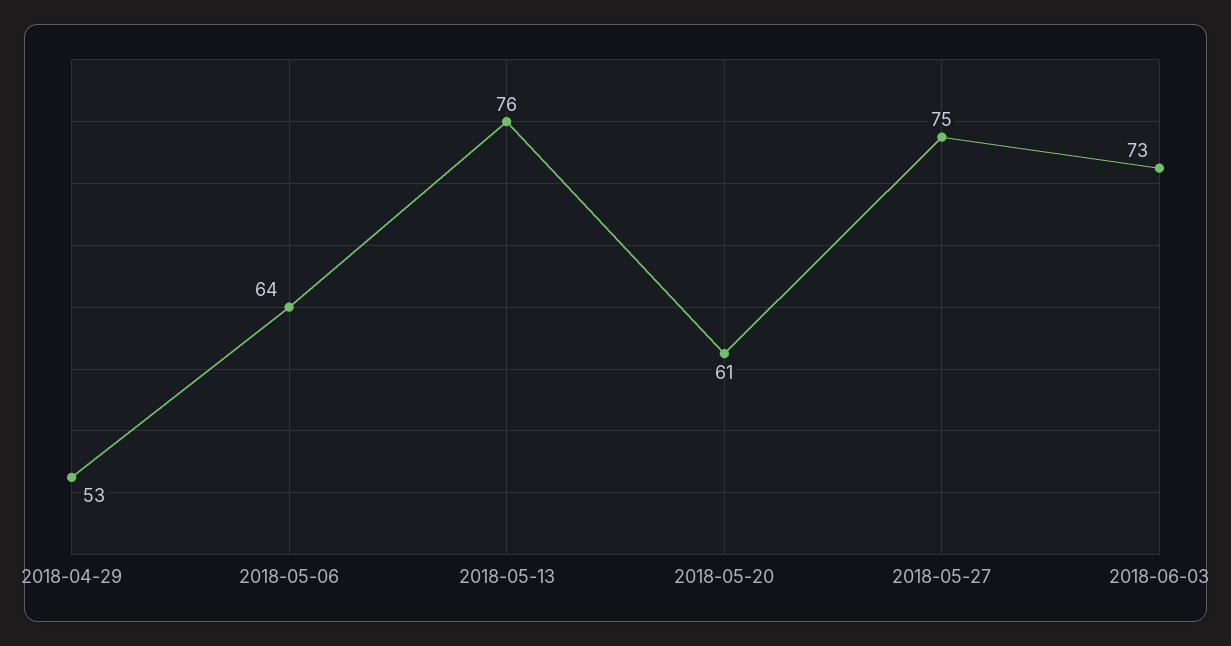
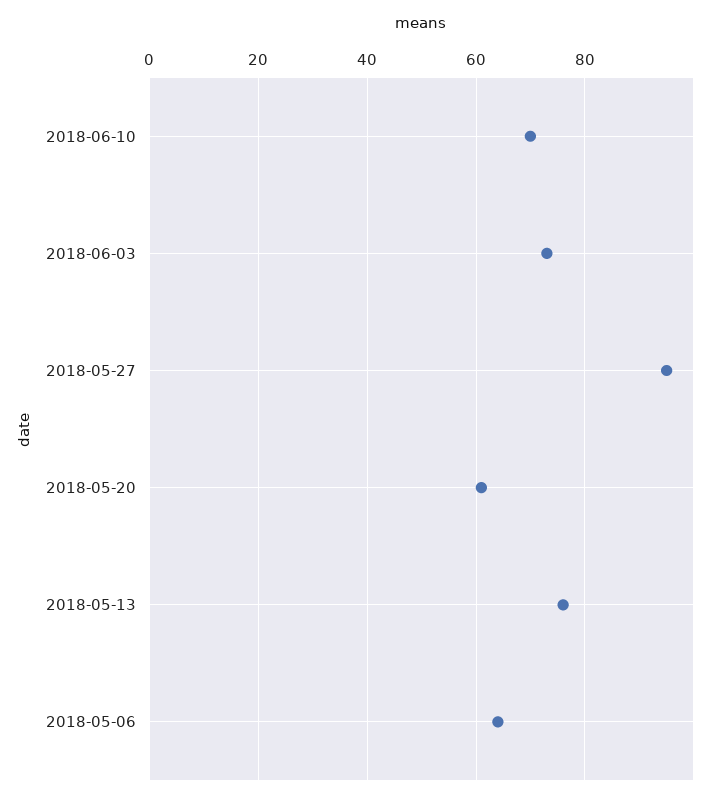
2018-04-29: 53 -> none
2018-05-27: 75 -> 95
2018-06-10: none -> 70

